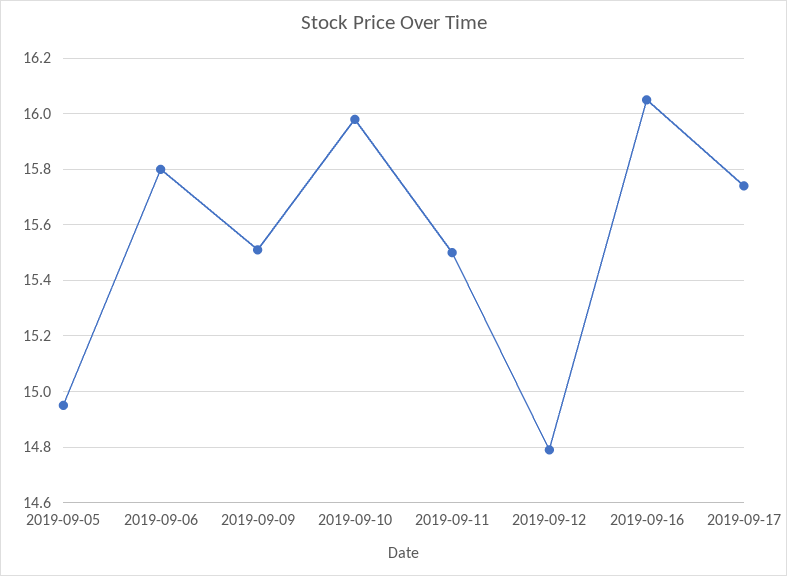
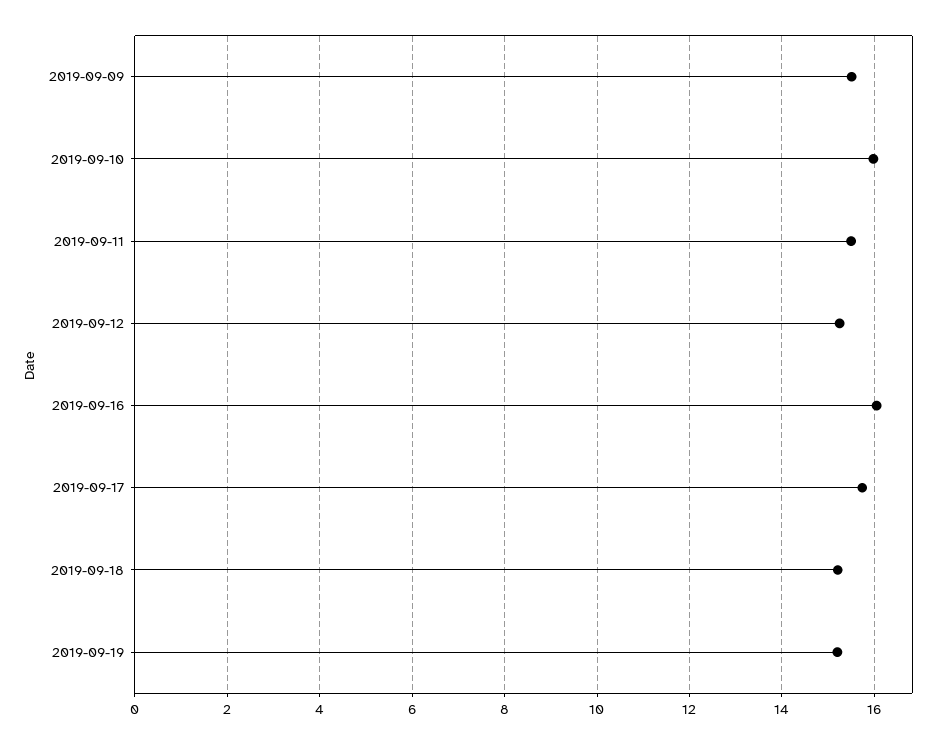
2019-09-05: 14.95 -> none
2019-09-06: 15.8 -> none
2019-09-12: 14.8 -> 15.2
2019-09-18: none -> 15.2
2019-09-19: none -> 15.2

